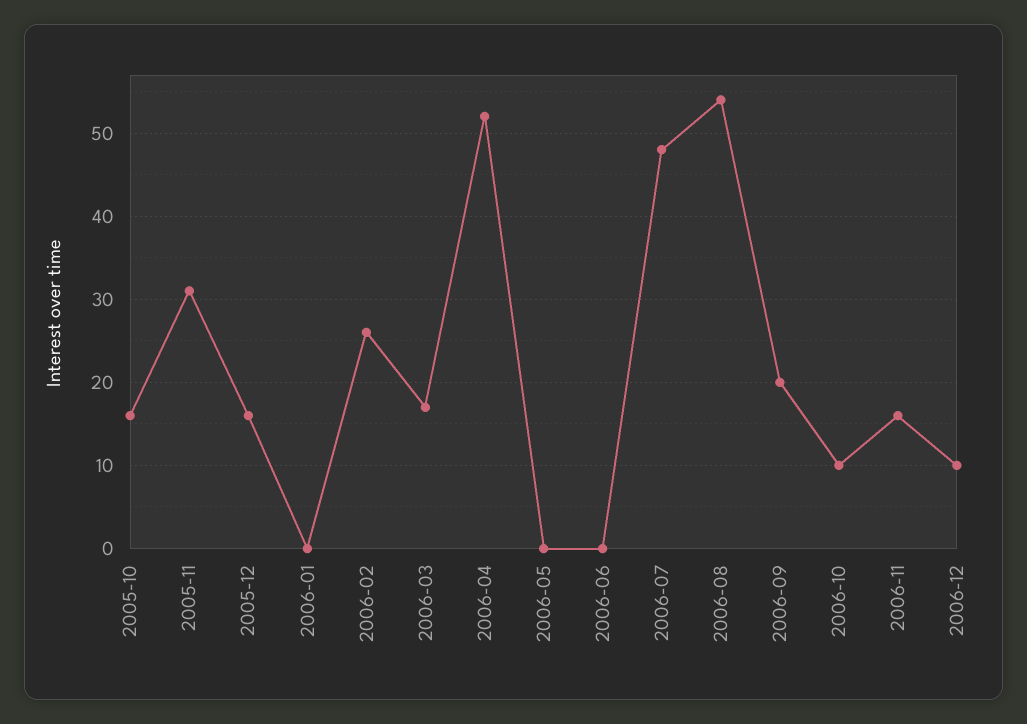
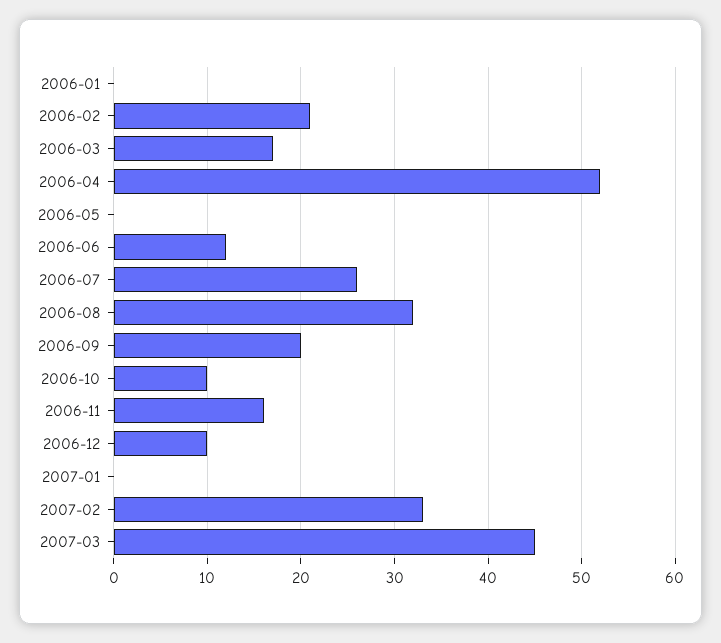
2005-10: 16 -> none
2005-11: 31 -> none
2005-12: 16 -> none
2006-02: 26 -> 21
2006-06: 0 -> 12
2006-07: 48 -> 26
2006-08: 54 -> 32
2007-01: none -> 0
2007-02: none -> 33
2007-03: none -> 45

